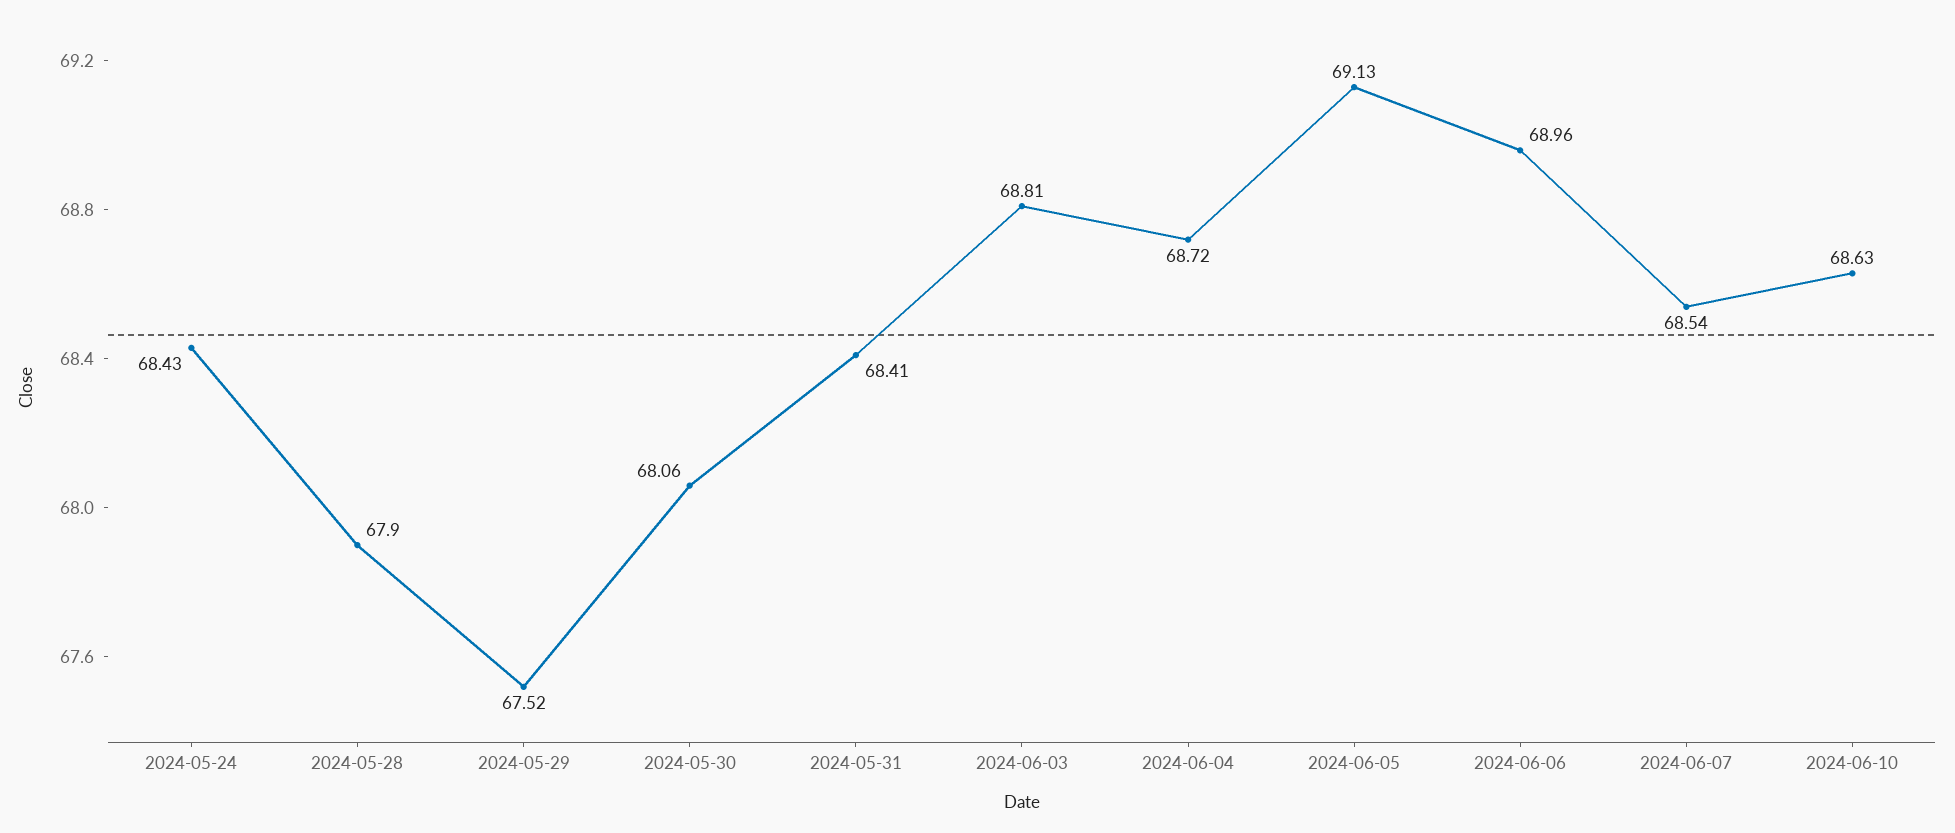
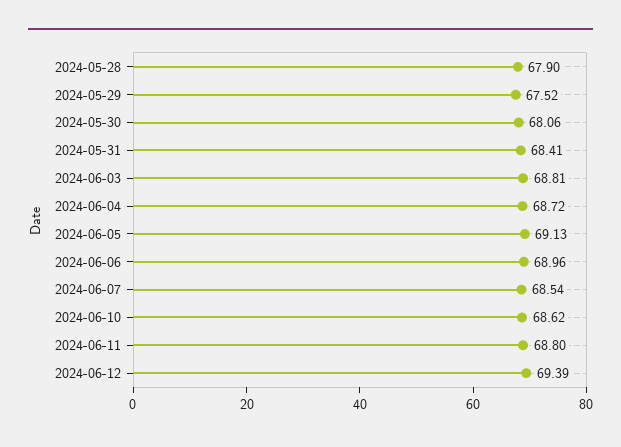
2024-05-24: 68.43 -> none
2024-06-10: 68.63 -> 68.62
2024-06-11: none -> 68.8
2024-06-12: none -> 69.39

